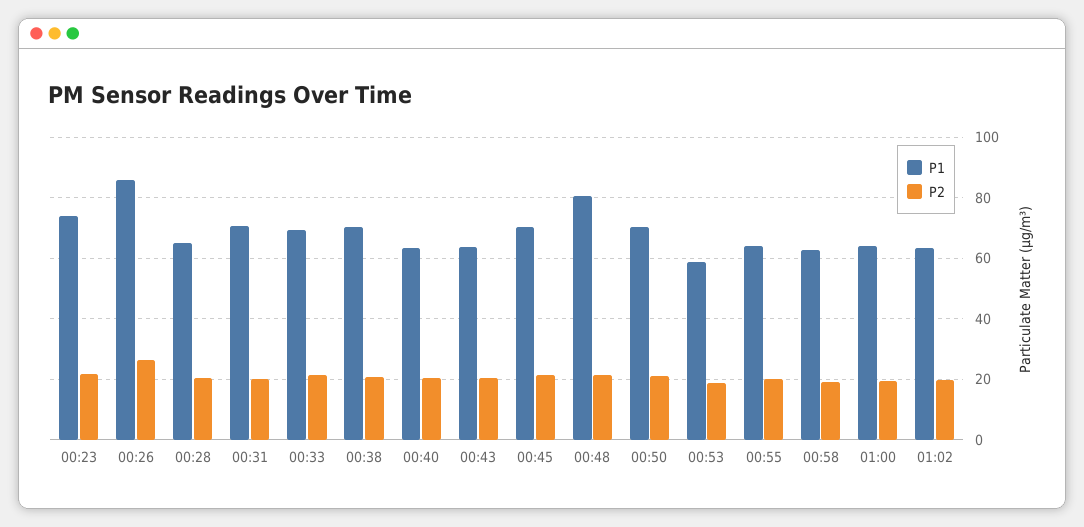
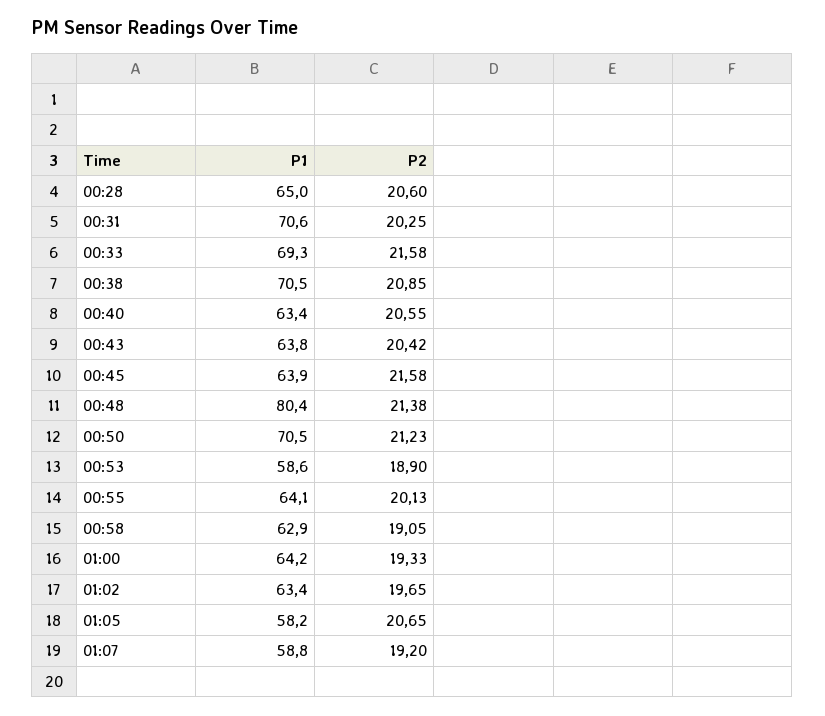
P1, 00:23: 74 -> none
P2, 00:23: 22 -> none
P1, 00:26: 86 -> none
P2, 00:26: 26 -> none
P1, 00:45: 70 -> 63.9
P1, 01:05: none -> 58.2
P2, 01:05: none -> 20.65
P1, 01:07: none -> 58.8
P2, 01:07: none -> 19.2

